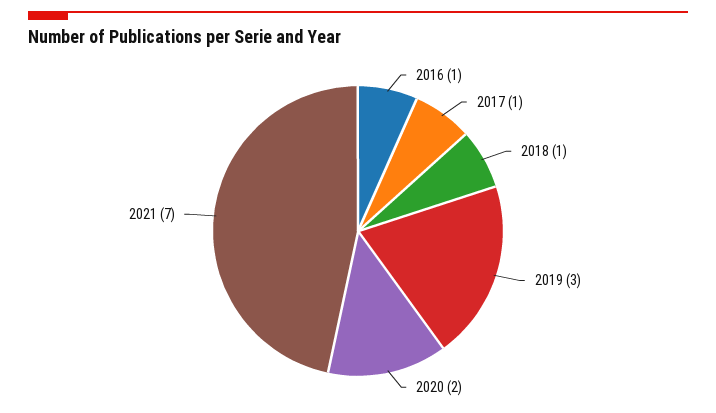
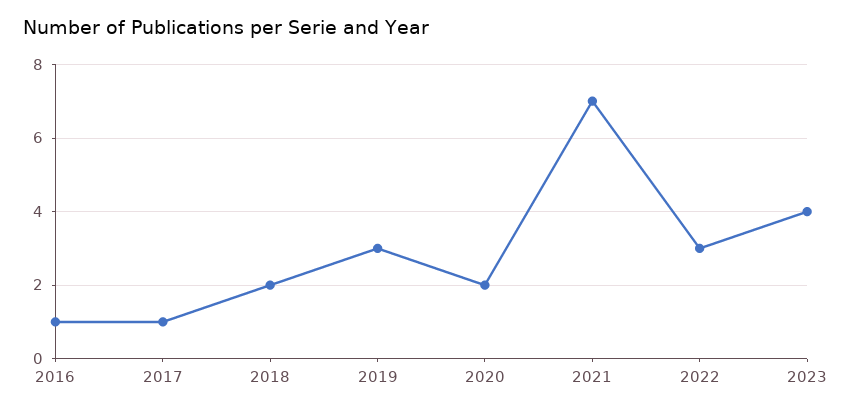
2018: 1 -> 2
2022: none -> 3
2023: none -> 4

